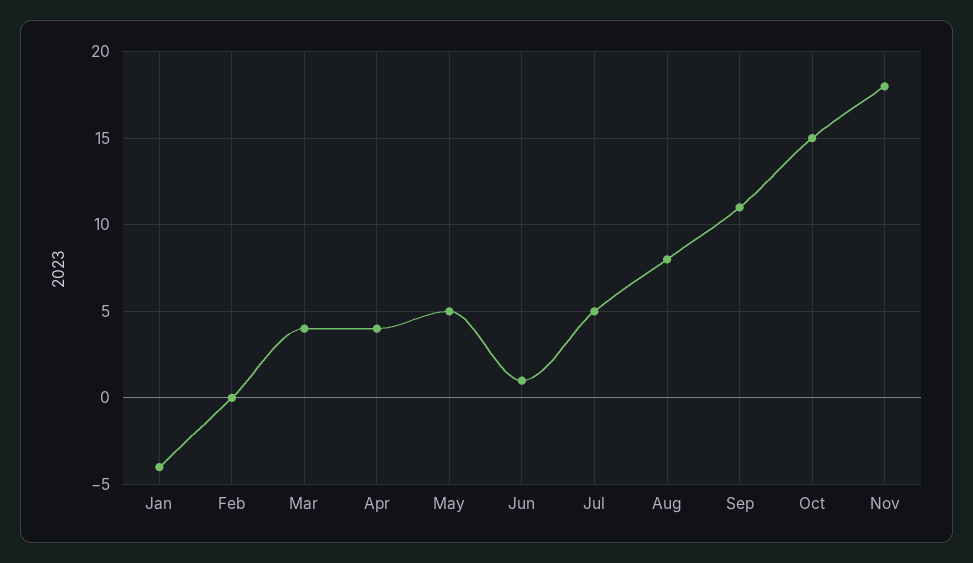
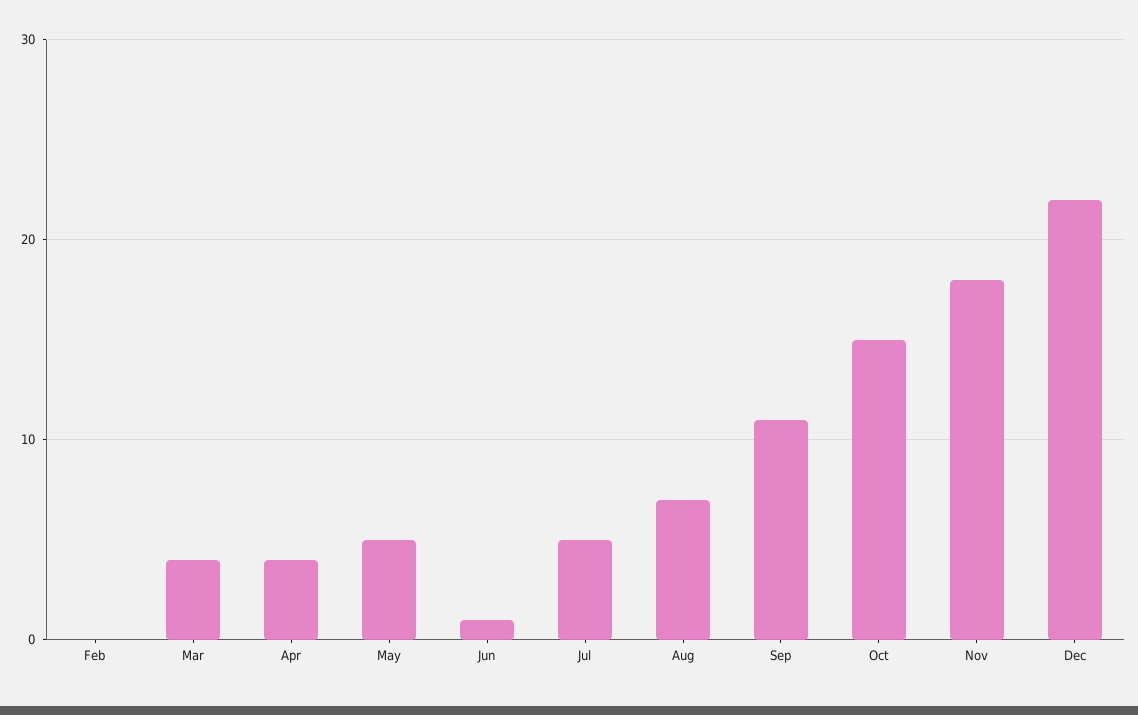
Jan: -4 -> none
Aug: 8 -> 7
Dec: none -> 22

